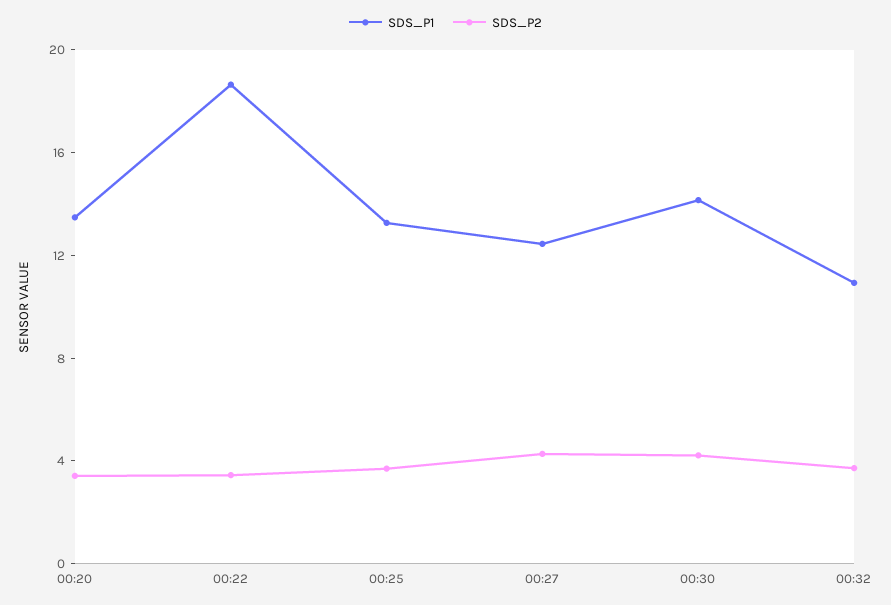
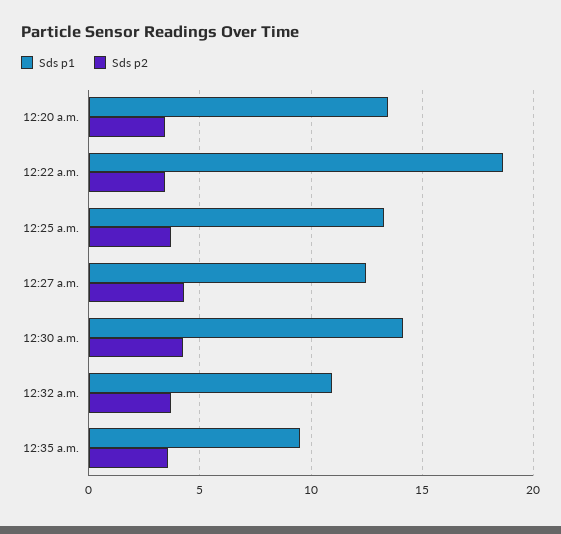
SDS_P1, 12:35 a.m.: none -> 9.5
SDS_P2, 12:35 a.m.: none -> 3.5

